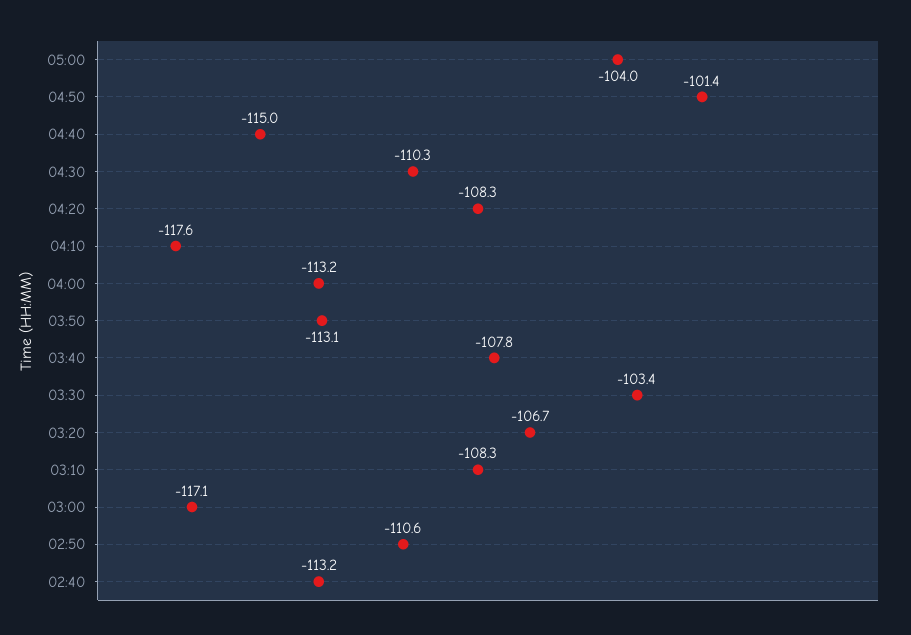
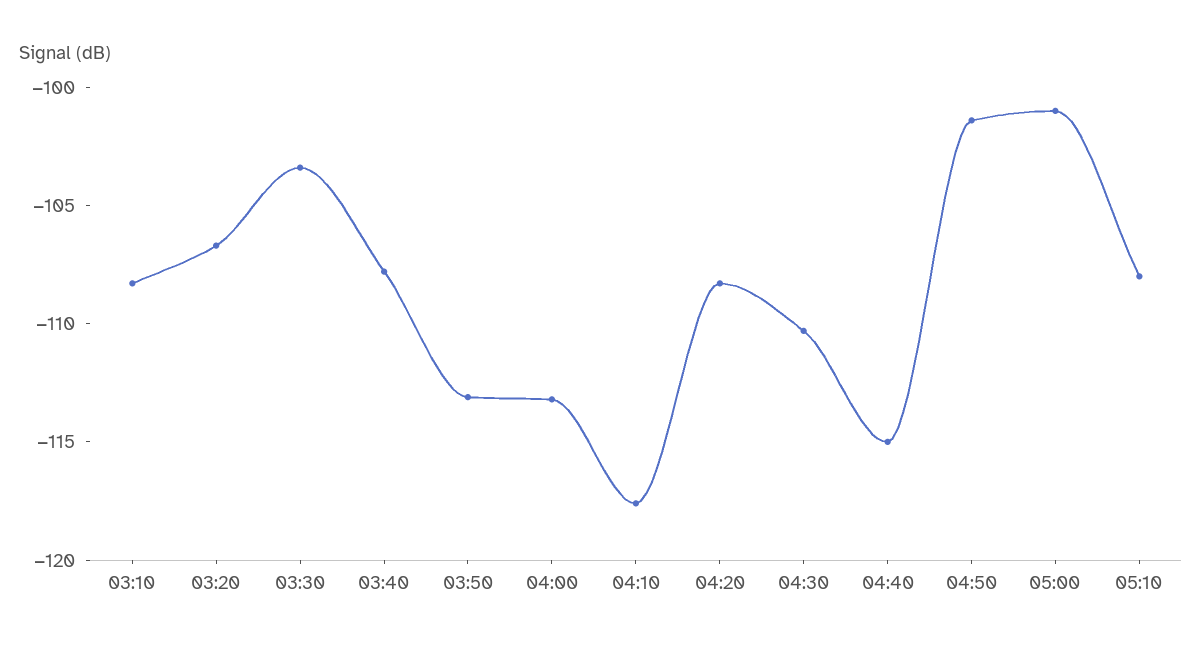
05:00: -104 -> -101
03:00: -117.1 -> none
02:50: -110.6 -> none
02:40: -113.2 -> none
05:10: none -> -108

